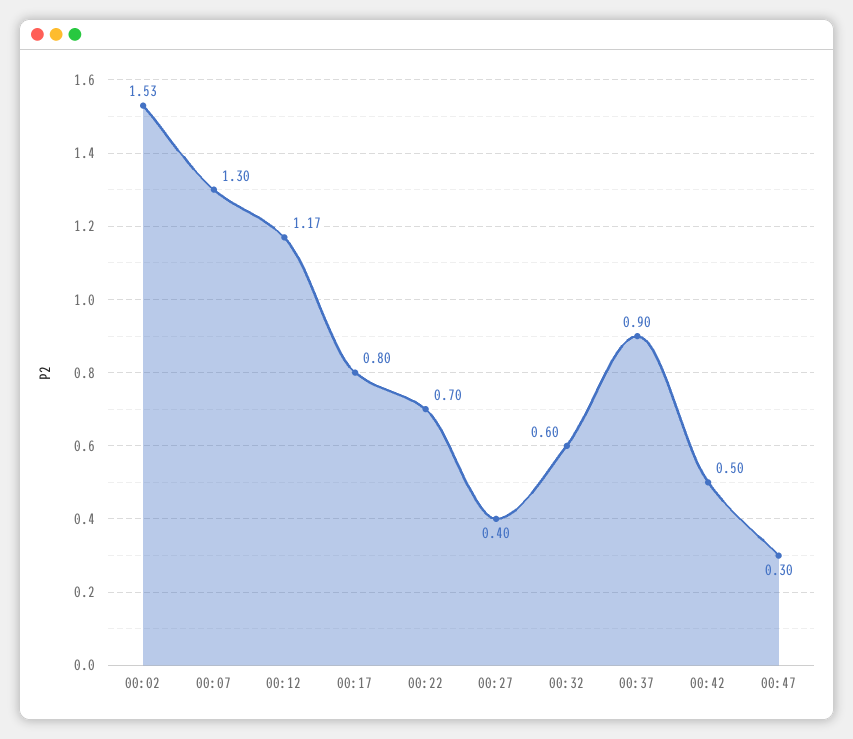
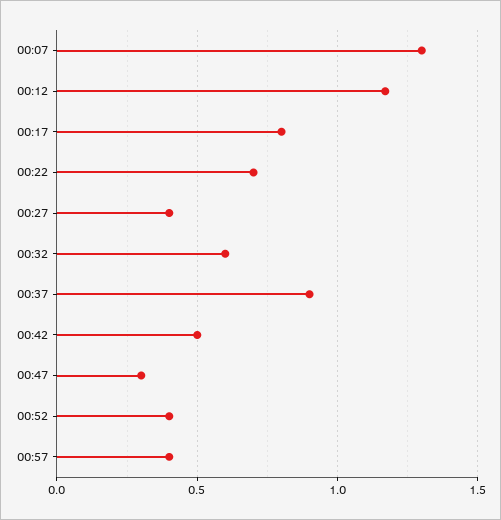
00:02: 1.53 -> none
00:52: none -> 0.4
00:57: none -> 0.4

